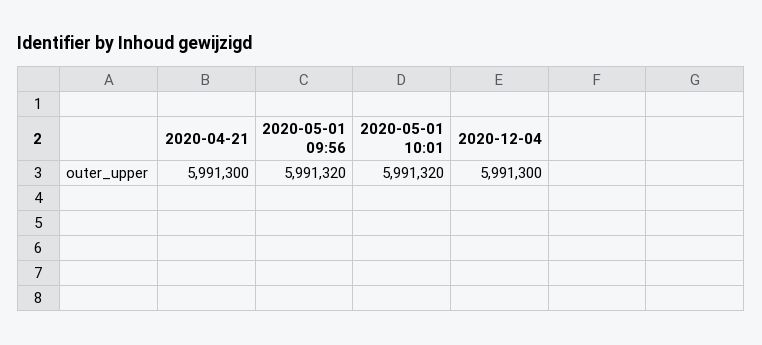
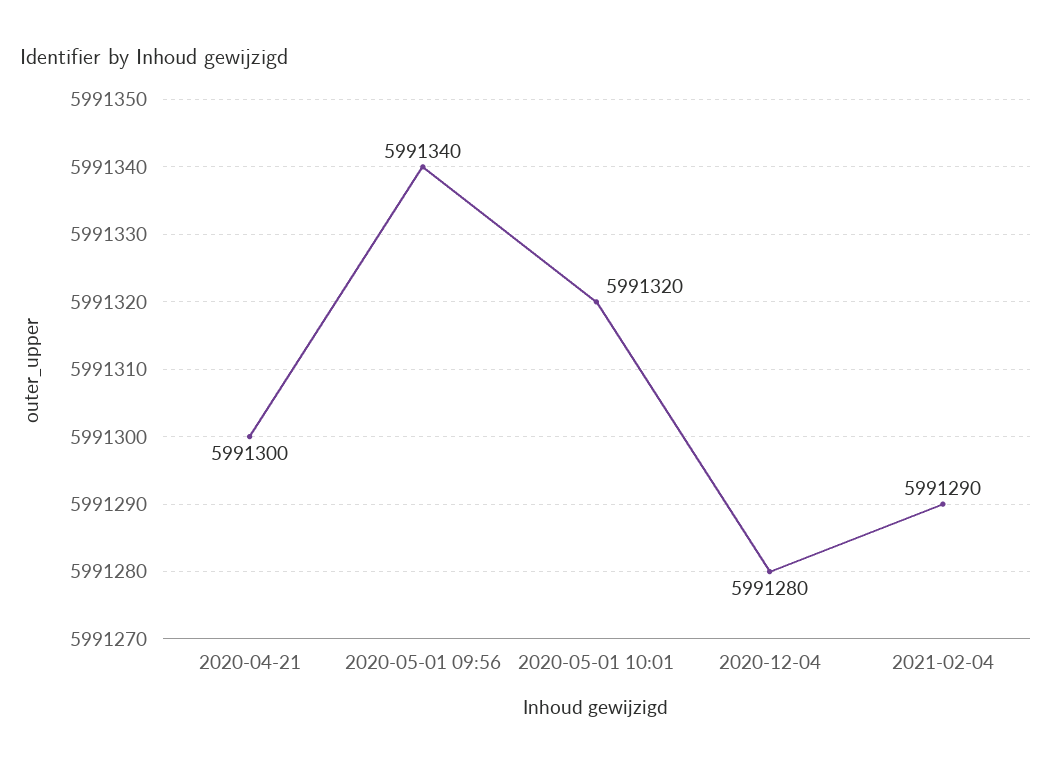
2020-05-01 09:56: 5991320 -> 5991340
2020-12-04: 5991300 -> 5991280
2021-02-04: none -> 5991290

